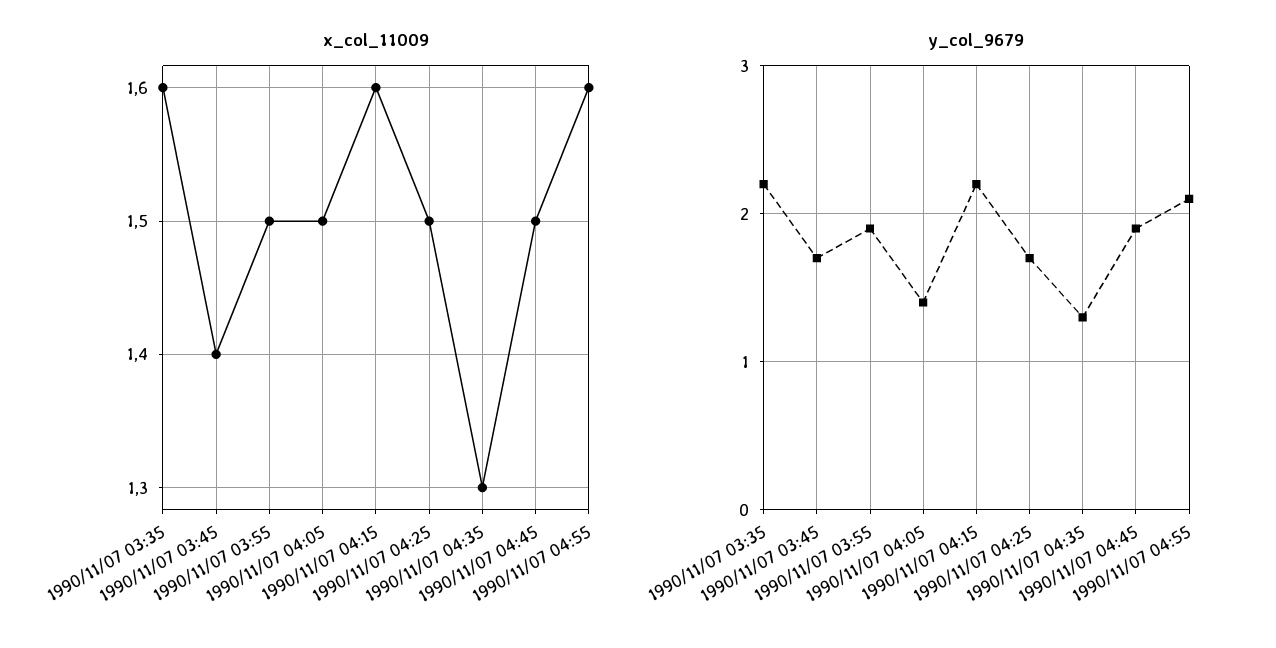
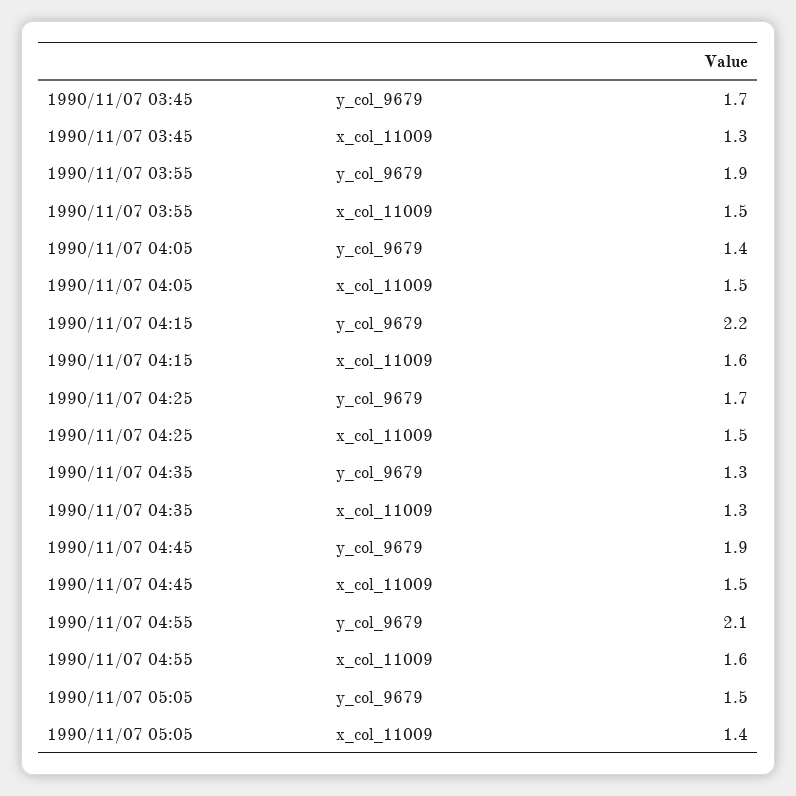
x_col_11009, 1990/11/07 03:35: 1.6 -> none
x_col_11009, 1990/11/07 03:45: 1.4 -> 1.3
y_col_9679, 1990/11/07 03:35: 2.2 -> none
y_col_9679, 1990/11/07 05:05: none -> 1.5
x_col_11009, 1990/11/07 05:05: none -> 1.4

